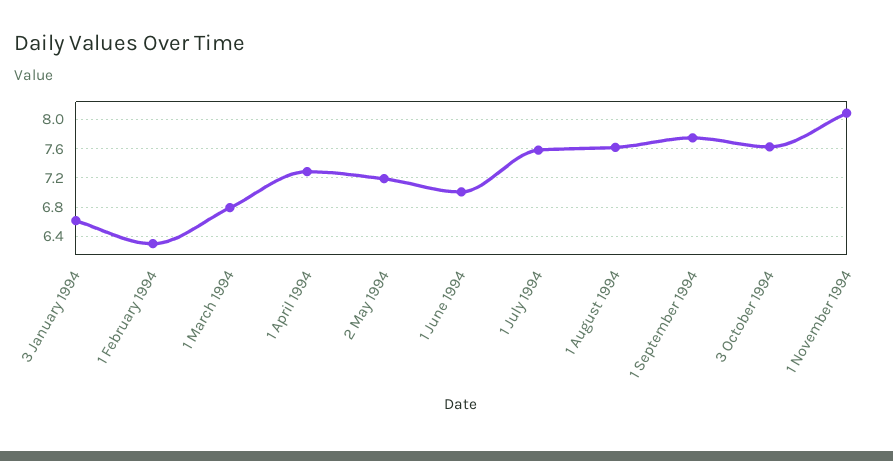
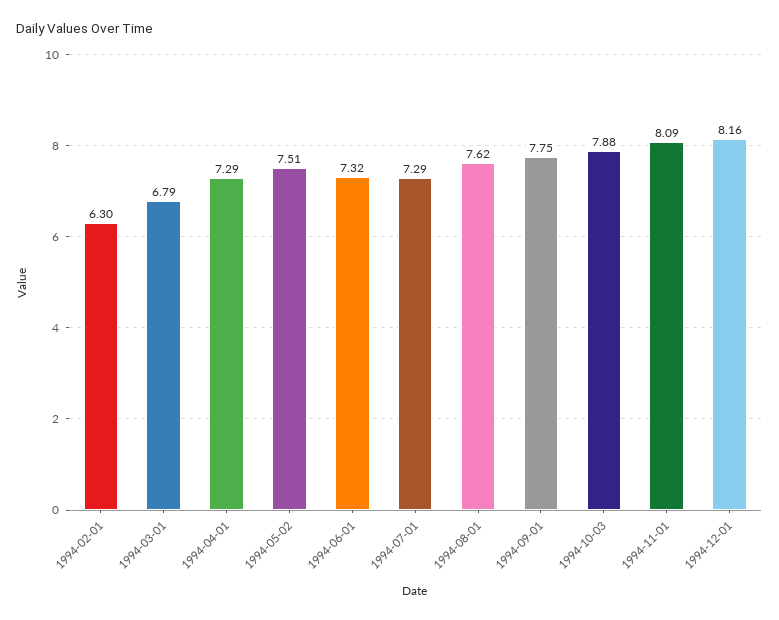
3 January 1994: 6.6 -> none
2 May 1994: 7.2 -> 7.51
1 June 1994: 7 -> 7.32
1 July 1994: 7.6 -> 7.29
3 October 1994: 7.6 -> 7.88
1994-12-01: none -> 8.16

